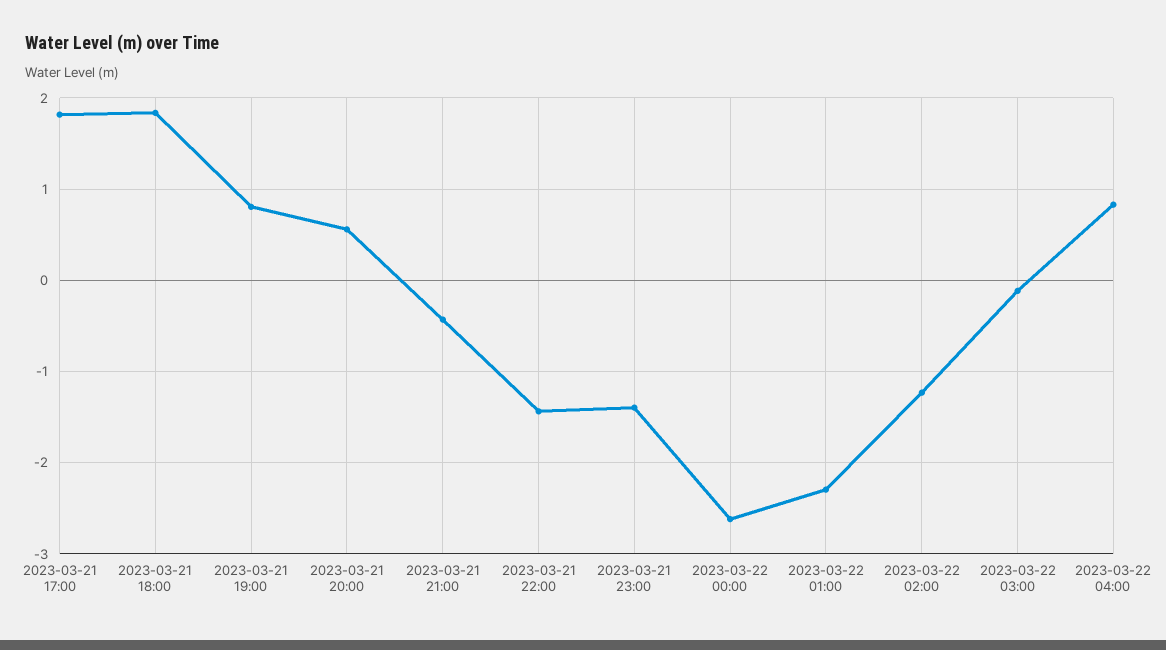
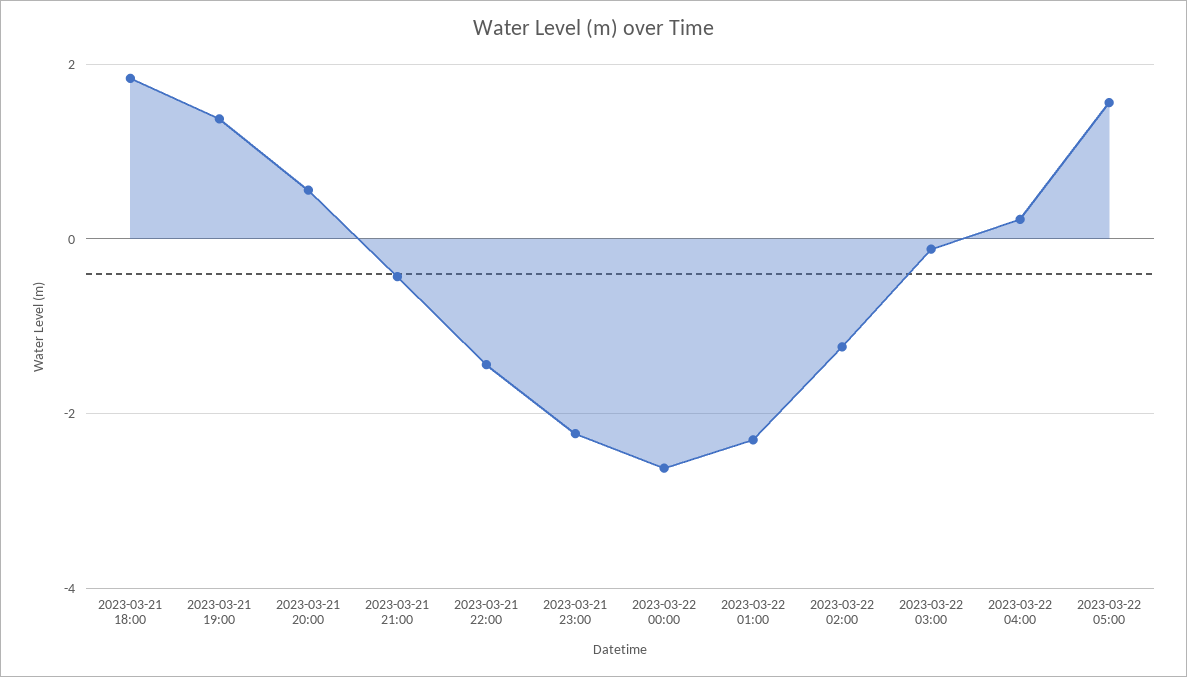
2023-03-21 17:00: 1.8 -> none
2023-03-21 19:00: 0.8 -> 1.4
2023-03-21 23:00: -1.4 -> -2.2
2023-03-22 04:00: 0.8 -> 0.2
2023-03-22 05:00: none -> 1.6

